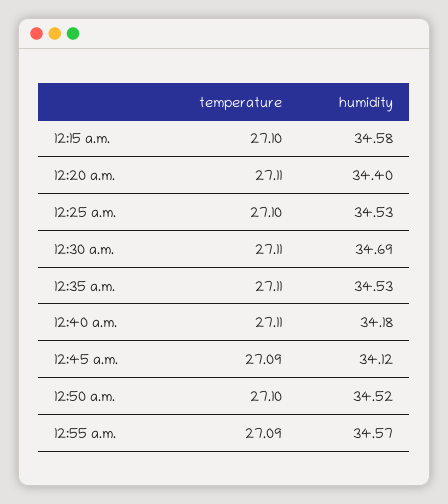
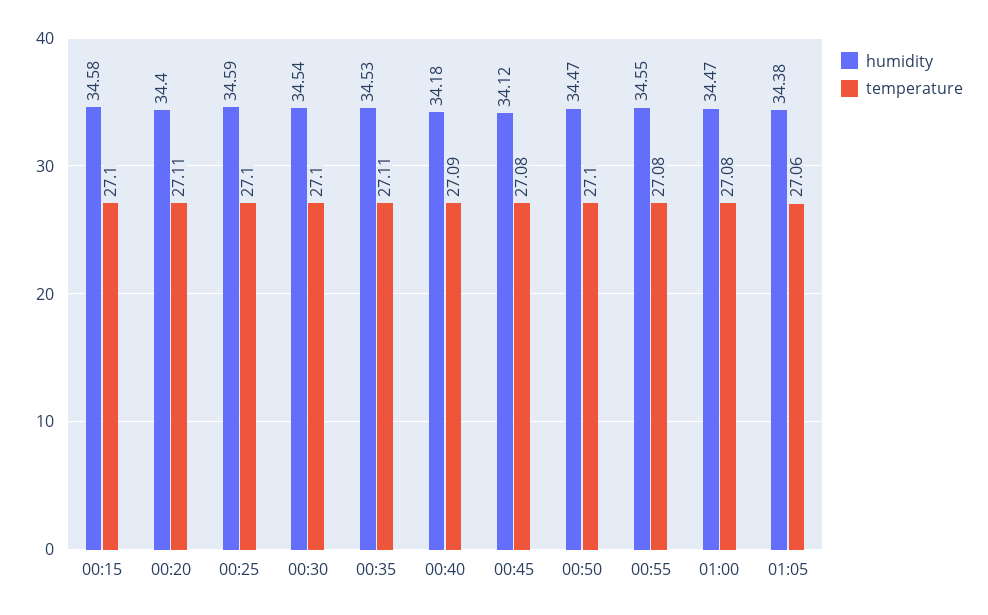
humidity, 12:25 a.m.: 34.53 -> 34.59
temperature, 12:30 a.m.: 27.11 -> 27.1
humidity, 12:30 a.m.: 34.69 -> 34.54
temperature, 12:40 a.m.: 27.11 -> 27.09
temperature, 12:45 a.m.: 27.09 -> 27.08
humidity, 12:50 a.m.: 34.52 -> 34.47
temperature, 12:55 a.m.: 27.09 -> 27.08
humidity, 12:55 a.m.: 34.57 -> 34.55
humidity, 01:00: none -> 34.47
temperature, 01:00: none -> 27.08
humidity, 01:05: none -> 34.38
temperature, 01:05: none -> 27.06

